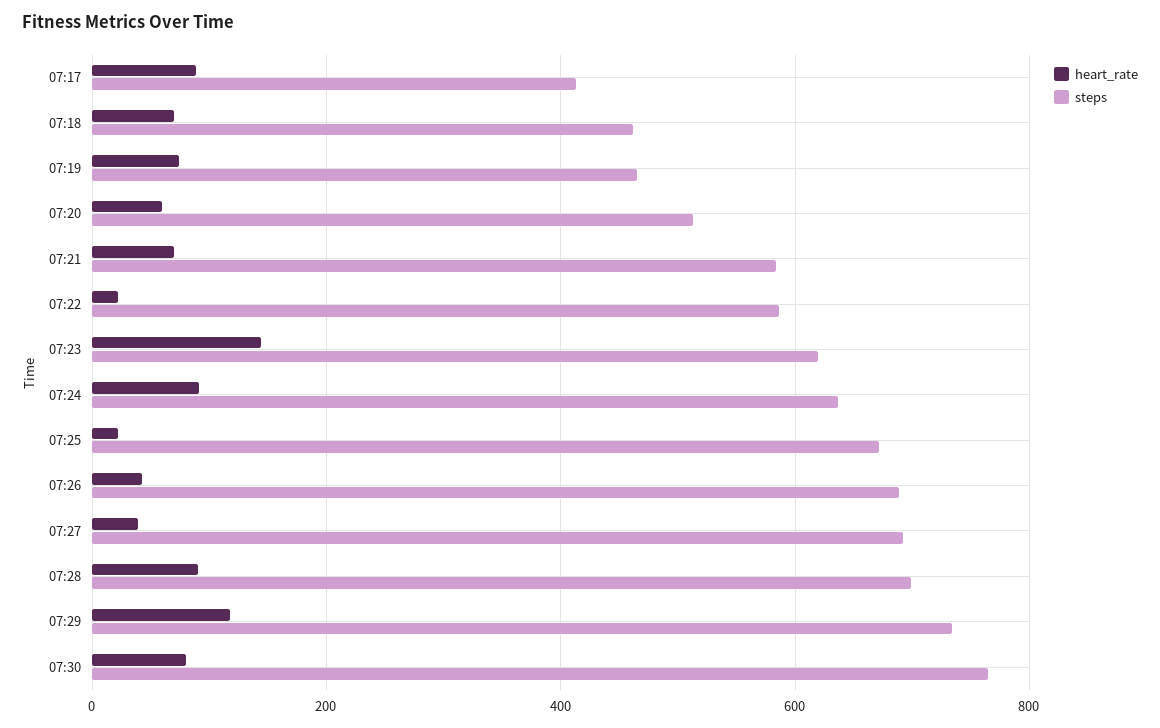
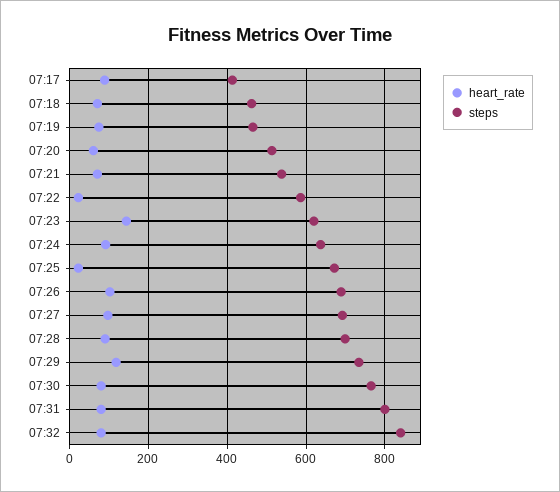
steps, 07:21: 580 -> 540
heart_rate, 07:26: 40 -> 100
heart_rate, 07:27: 40 -> 100
heart_rate, 07:31: none -> 80
steps, 07:31: none -> 800
heart_rate, 07:32: none -> 80
steps, 07:32: none -> 840

